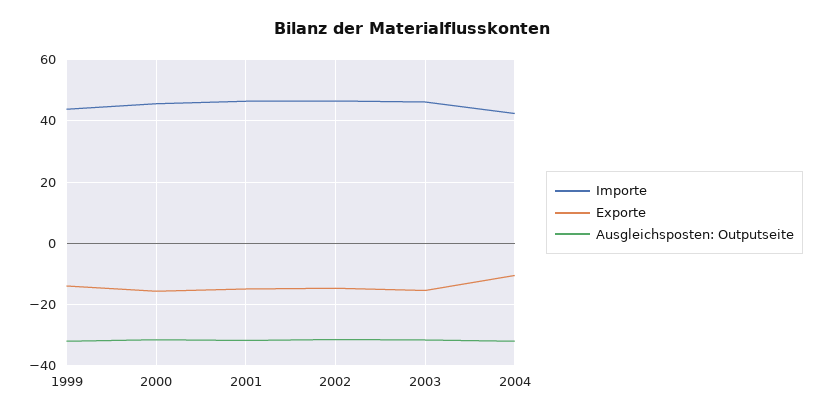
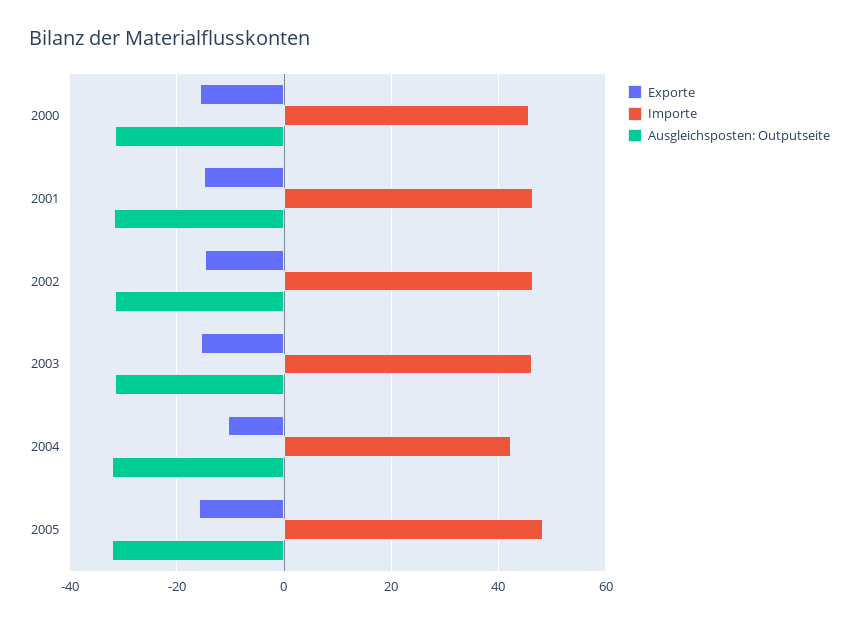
Importe, 1999: 44 -> none
Exporte, 1999: -14 -> none
Ausgleichsposten: Outputseite, 1999: -32 -> none
Exporte, 2005: none -> -16
Importe, 2005: none -> 48
Ausgleichsposten: Outputseite, 2005: none -> -32

